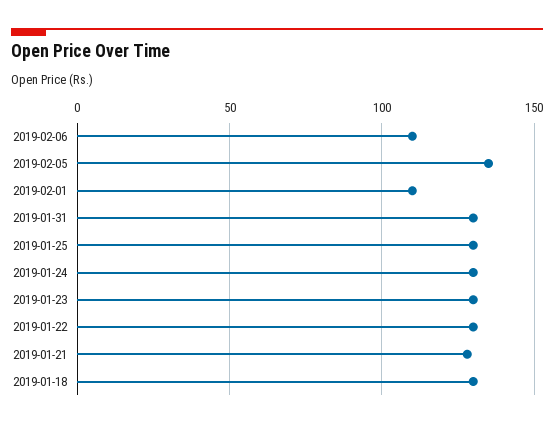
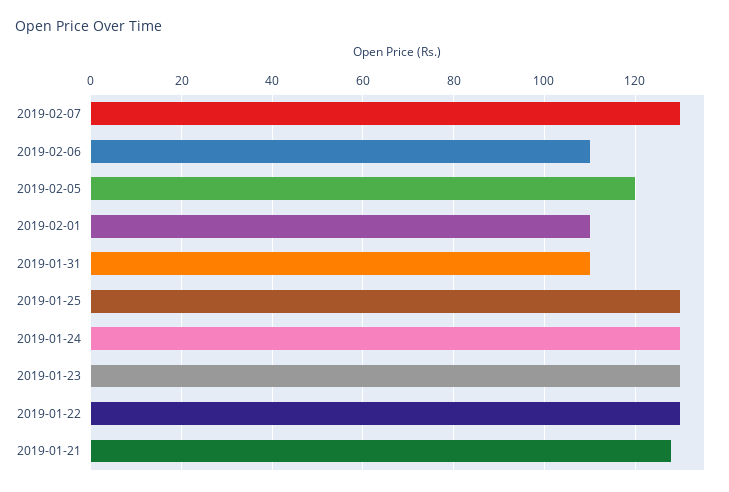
2019-02-05: 135 -> 120
2019-01-31: 130 -> 110
2019-01-18: 130 -> none
2019-02-07: none -> 130

